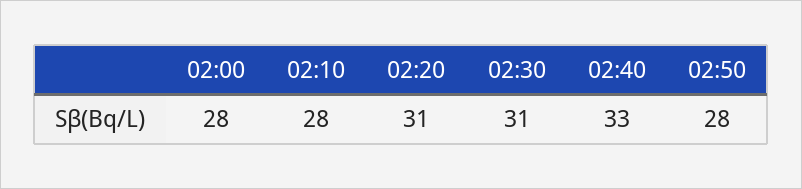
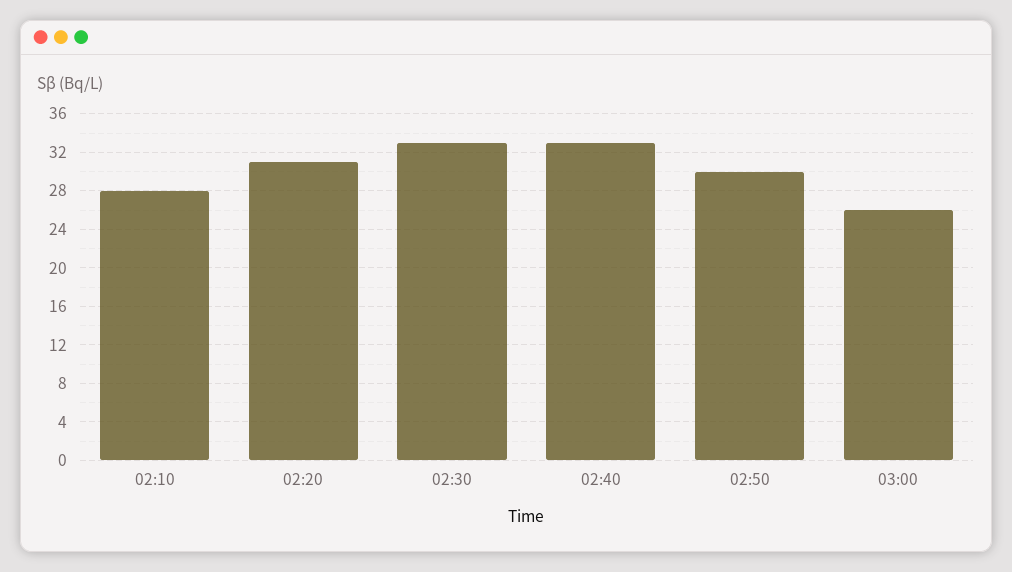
02:00: 28 -> none
02:30: 31 -> 33
02:50: 28 -> 30
03:00: none -> 26

